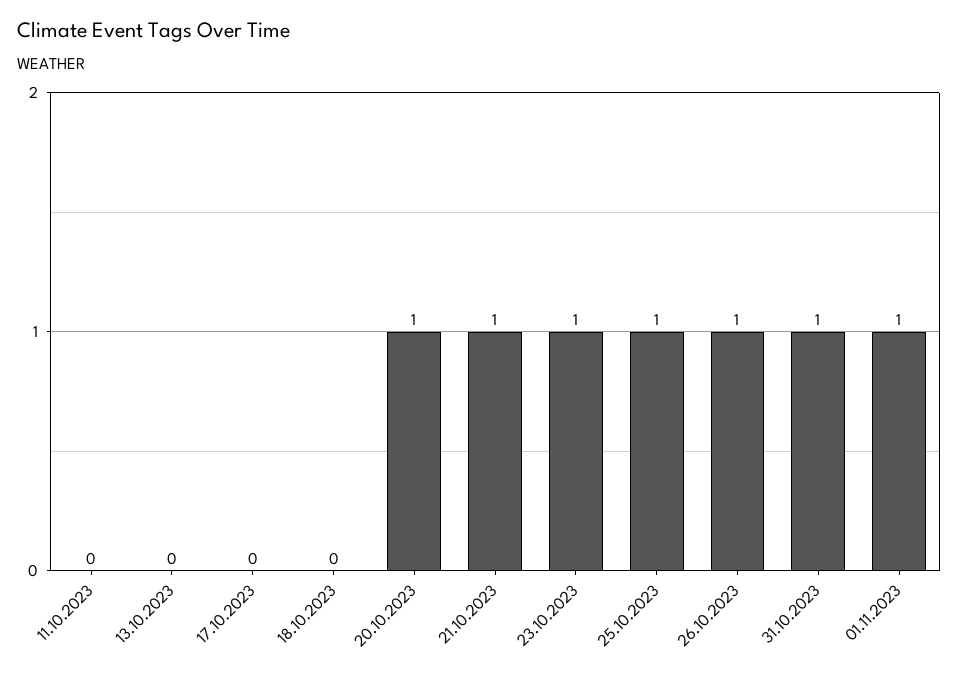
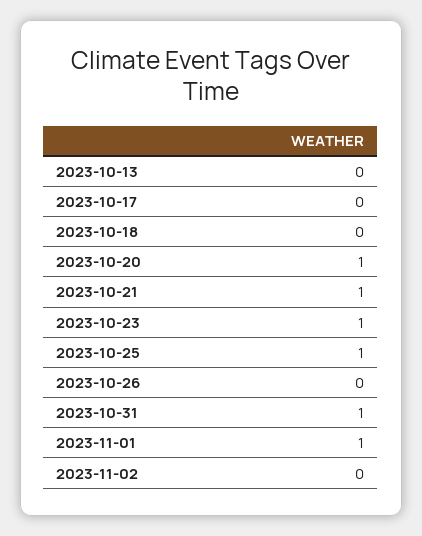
11.10.2023: 0 -> none
26.10.2023: 1 -> 0
2023-11-02: none -> 0

